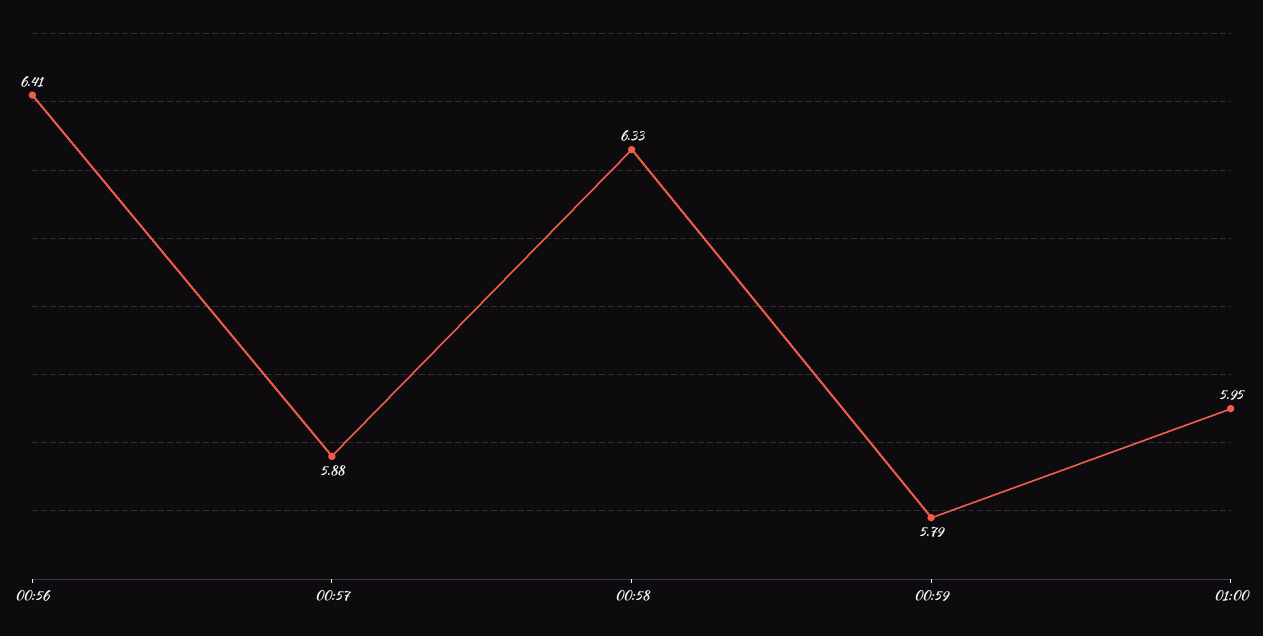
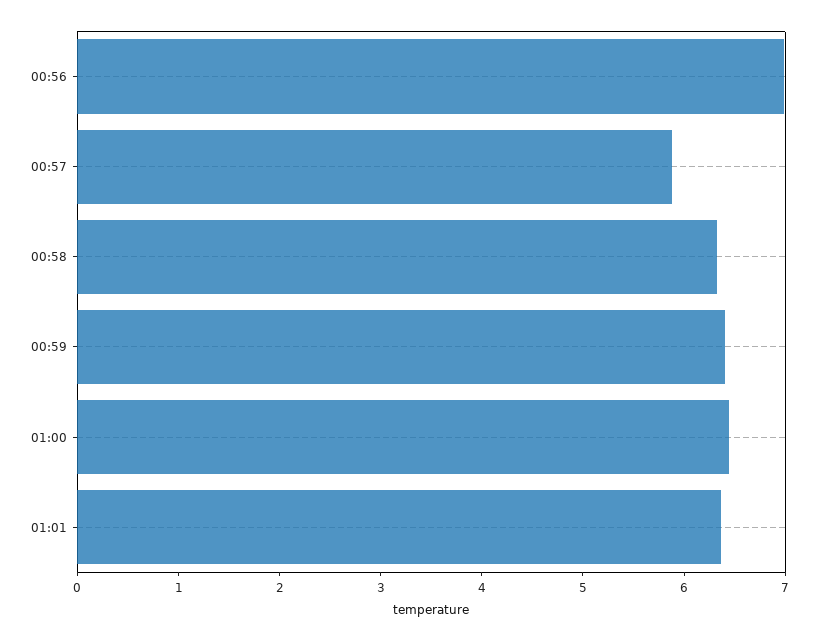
00:56: 6.41 -> 7
00:59: 5.79 -> 6.4
01:00: 5.95 -> 6.4
01:01: none -> 6.4

